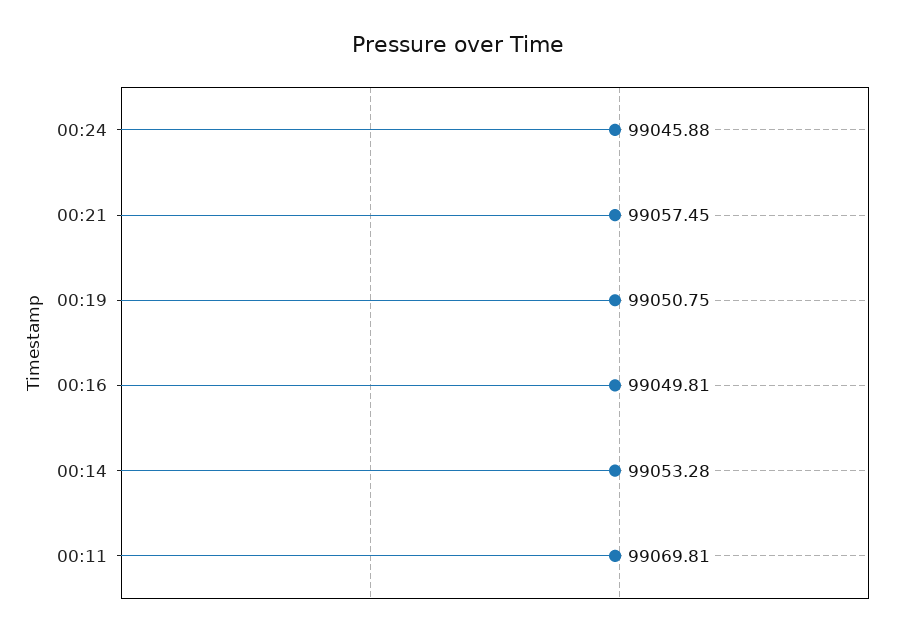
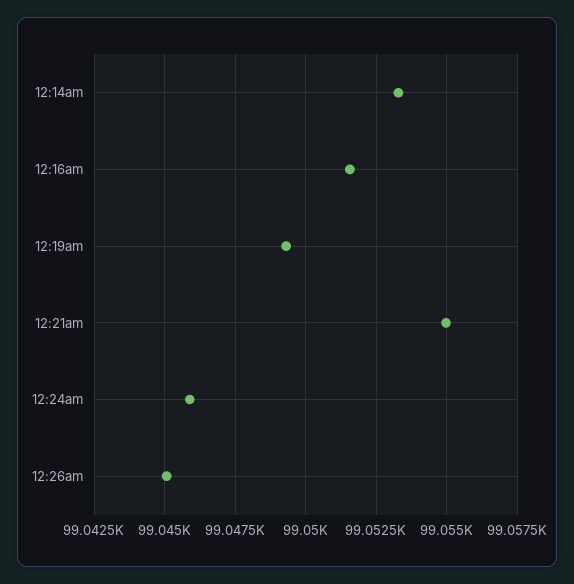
00:21: 99057.45 -> 99055
00:19: 99050.75 -> 99049.25
00:16: 99049.81 -> 99051.5
00:11: 99069.81 -> none
12:26am: none -> 99045

